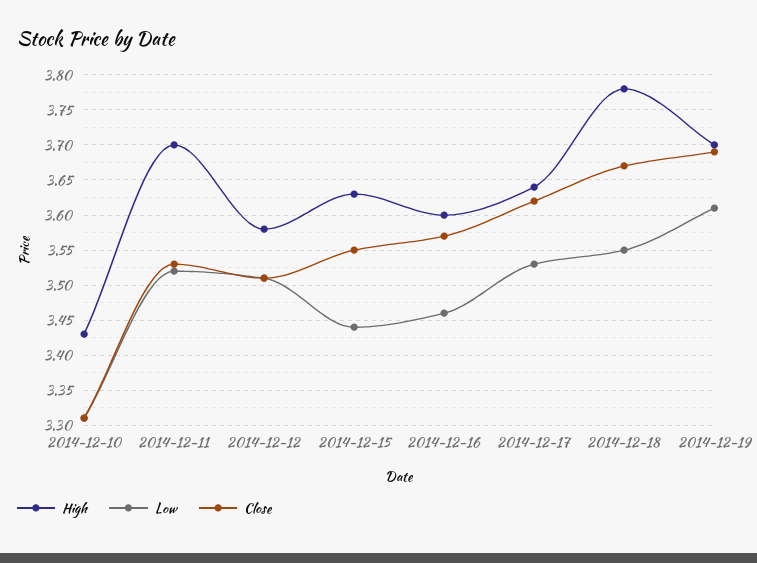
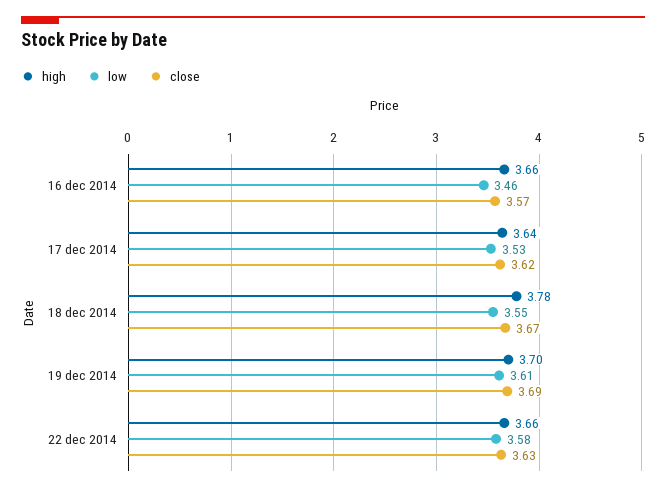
High, 2014-12-10: 3.43 -> none
Low, 2014-12-10: 3.31 -> none
Close, 2014-12-10: 3.31 -> none
High, 2014-12-11: 3.7 -> none
Low, 2014-12-11: 3.52 -> none
Close, 2014-12-11: 3.53 -> none
High, 2014-12-12: 3.58 -> none
Low, 2014-12-12: 3.51 -> none
Close, 2014-12-12: 3.51 -> none
High, 2014-12-15: 3.63 -> none
Low, 2014-12-15: 3.44 -> none
Close, 2014-12-15: 3.55 -> none
High, 2014-12-16: 3.6 -> 3.66
High, 22 dec 2014: none -> 3.66
Low, 22 dec 2014: none -> 3.58
Close, 22 dec 2014: none -> 3.63

